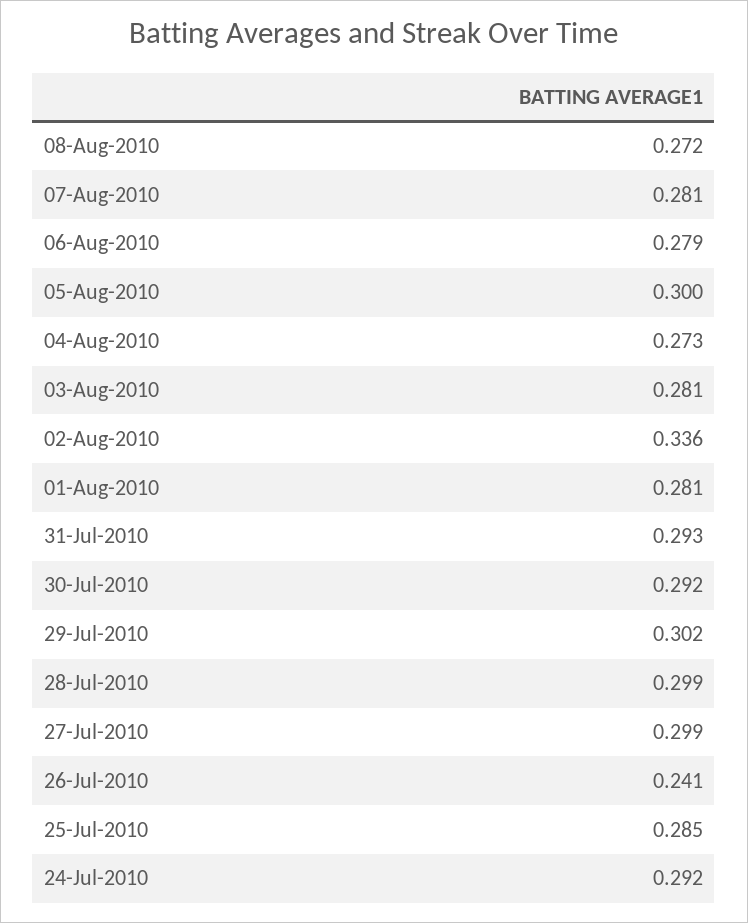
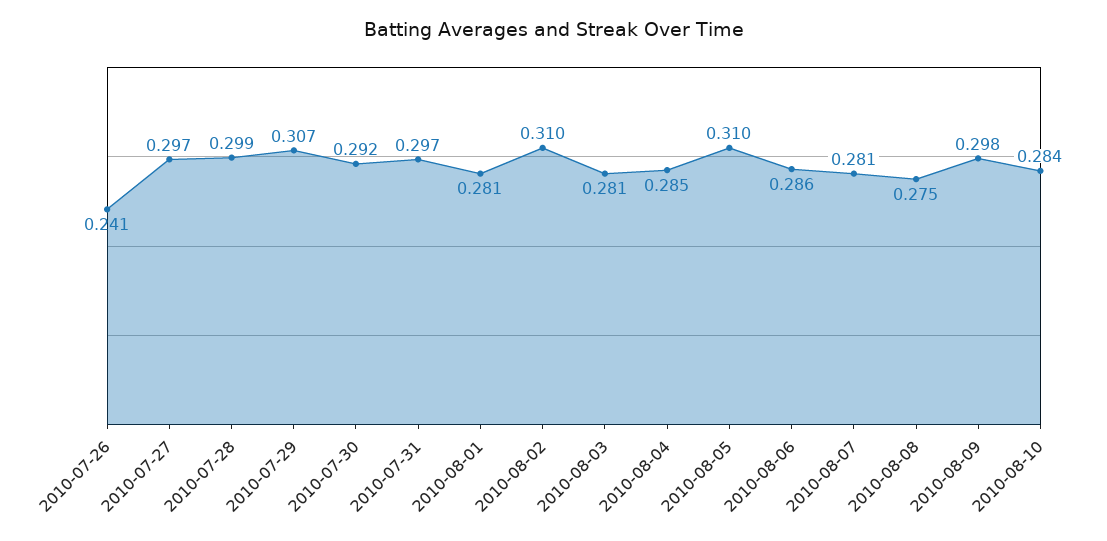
08-Aug-2010: 0.272 -> 0.275
06-Aug-2010: 0.279 -> 0.286
05-Aug-2010: 0.3 -> 0.31
04-Aug-2010: 0.273 -> 0.285
02-Aug-2010: 0.336 -> 0.31
31-Jul-2010: 0.293 -> 0.297
29-Jul-2010: 0.302 -> 0.307
27-Jul-2010: 0.299 -> 0.297
25-Jul-2010: 0.285 -> none
24-Jul-2010: 0.292 -> none
2010-08-09: none -> 0.298
2010-08-10: none -> 0.284

